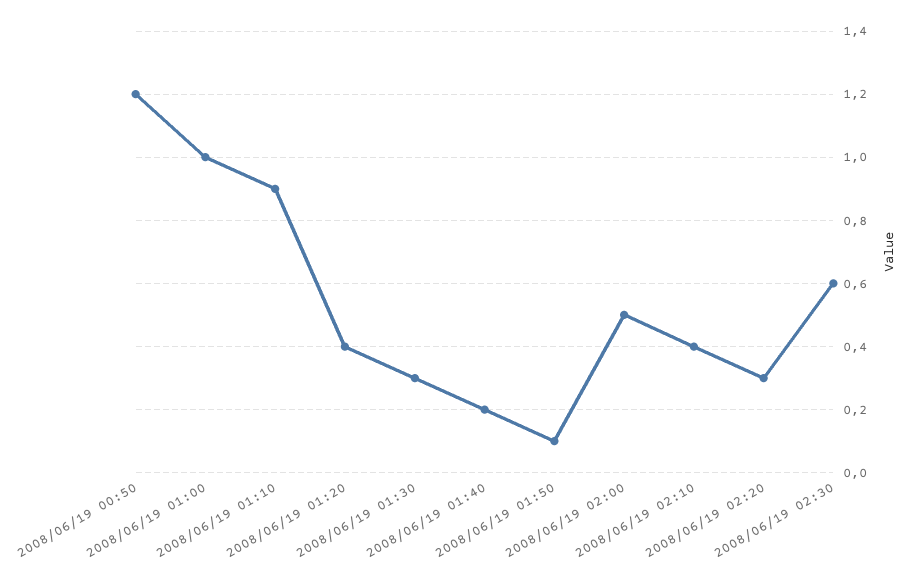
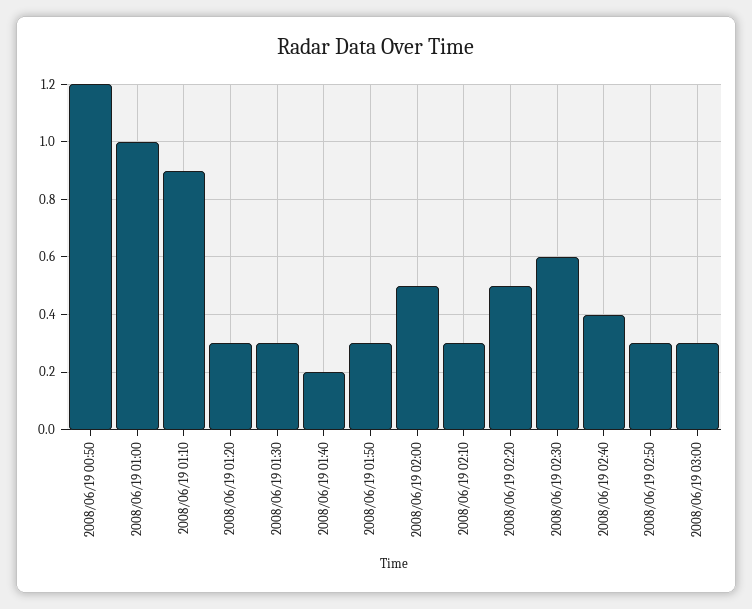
2008/06/19 01:20: 0.4 -> 0.3
2008/06/19 01:50: 0.1 -> 0.3
2008/06/19 02:10: 0.4 -> 0.3
2008/06/19 02:20: 0.3 -> 0.5
2008/06/19 02:40: none -> 0.4
2008/06/19 02:50: none -> 0.3
2008/06/19 03:00: none -> 0.3

